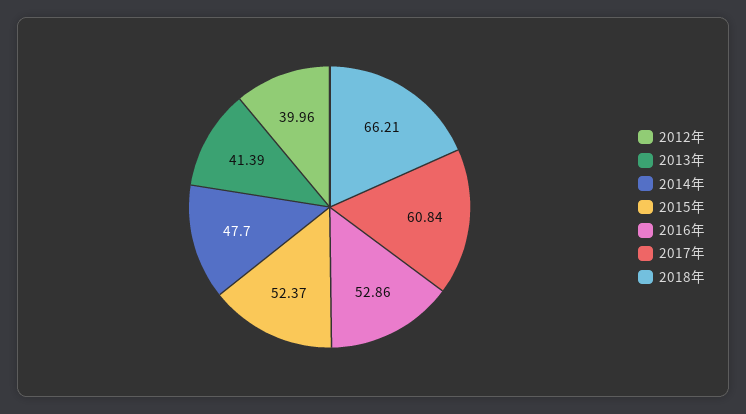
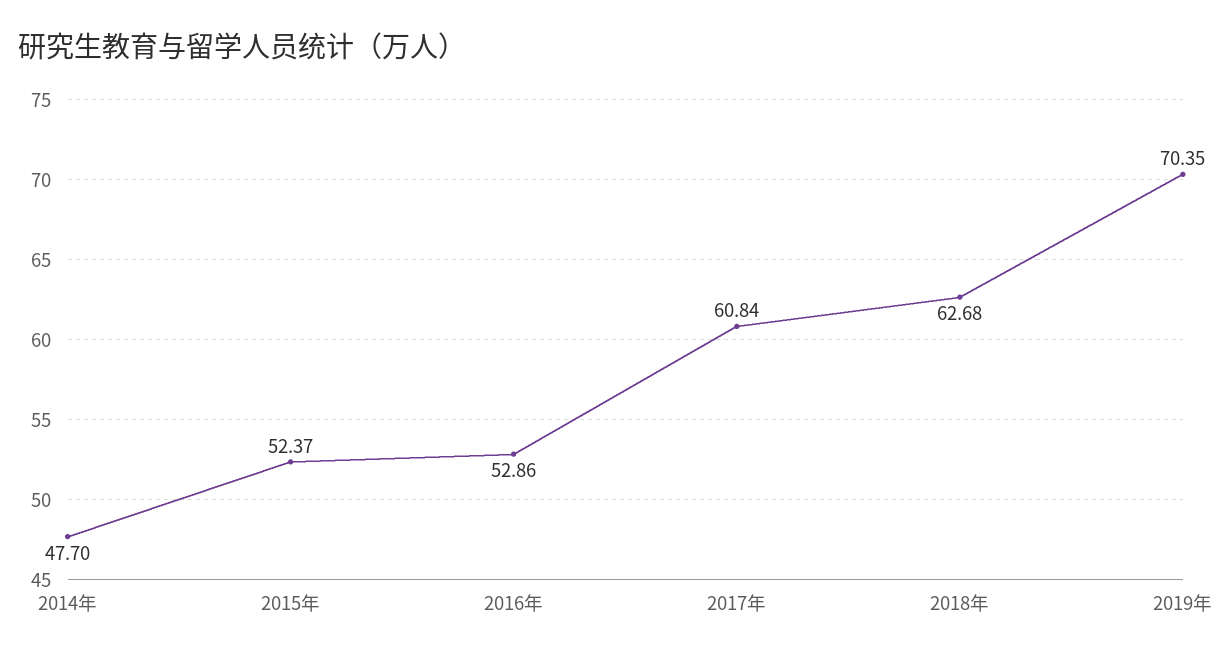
2012年: 39.96 -> none
2013年: 41.39 -> none
2018年: 66.21 -> 62.68
2019年: none -> 70.35

